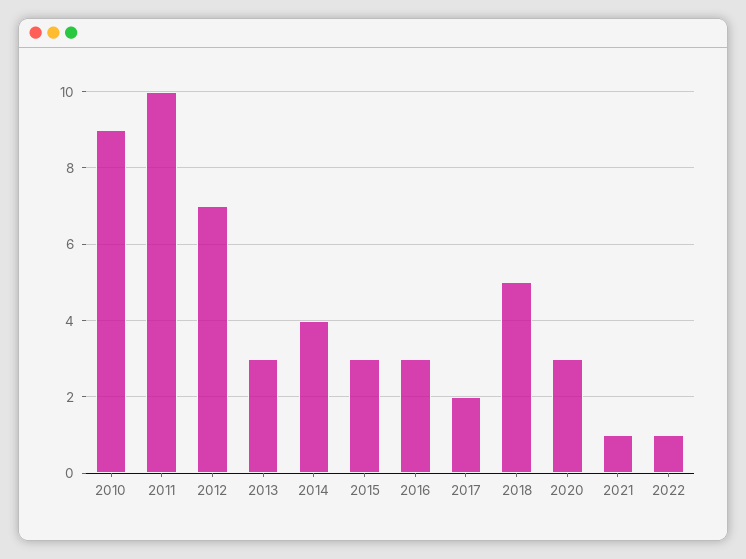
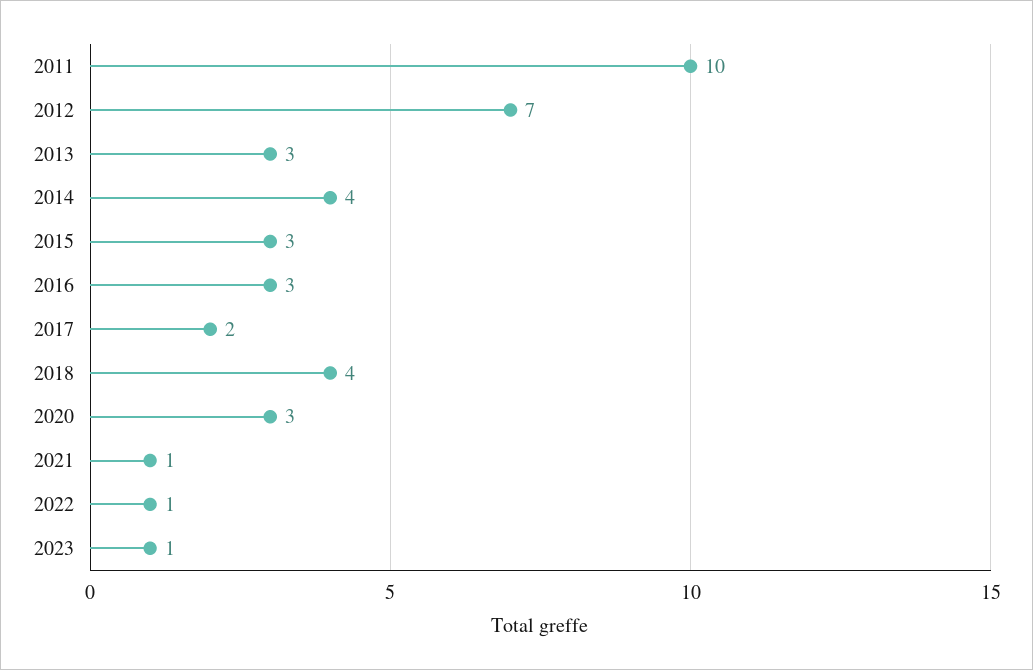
2010: 9 -> none
2018: 5 -> 4
2023: none -> 1

